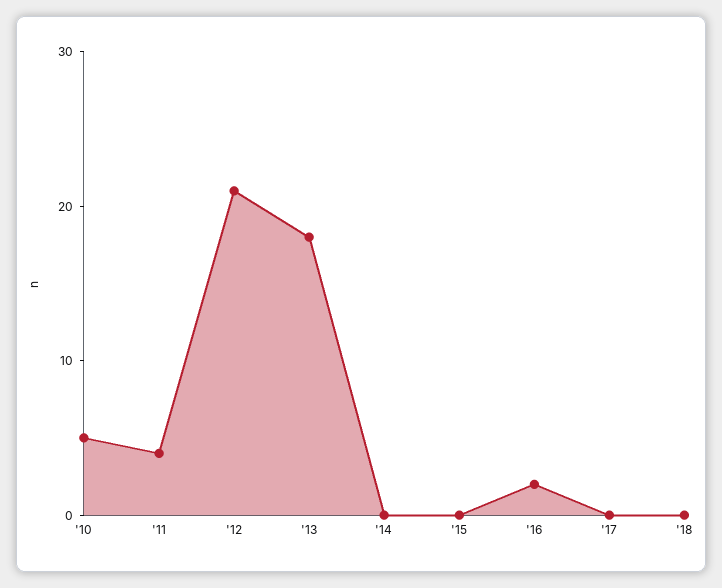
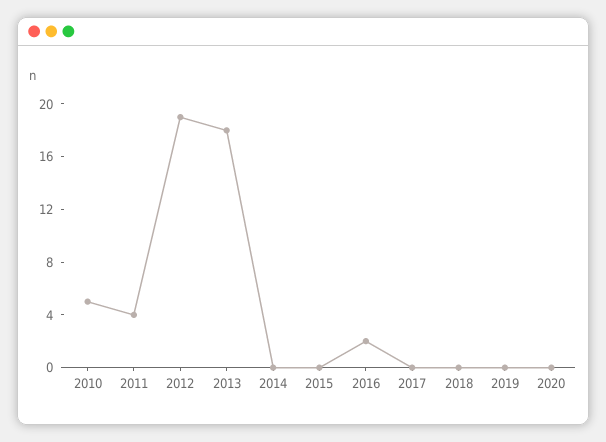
'12: 21 -> 19
2019: none -> 0
2020: none -> 0

